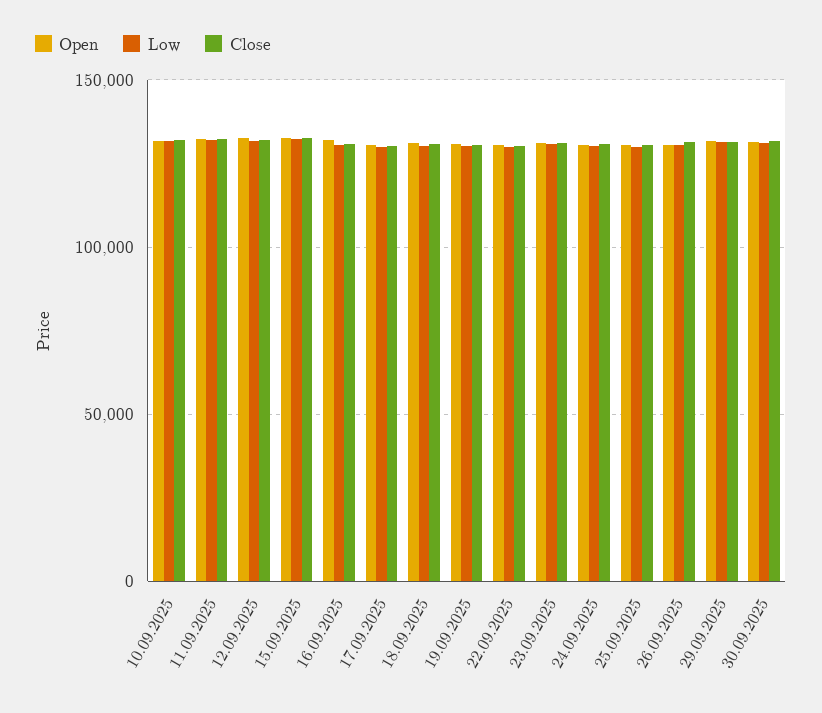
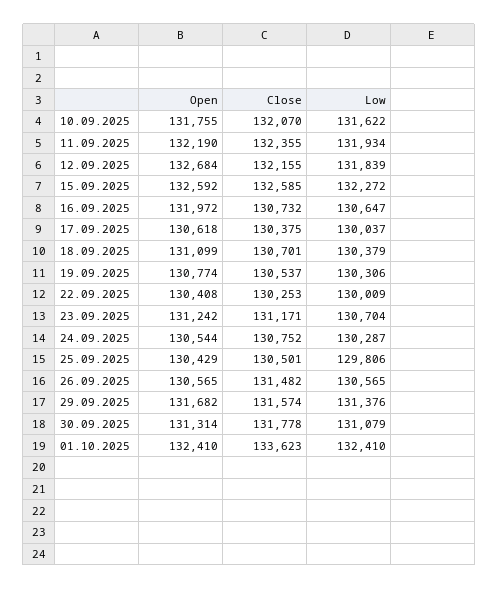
Open, 01.10.2025: none -> 132410
Close, 01.10.2025: none -> 133623
Low, 01.10.2025: none -> 132410

